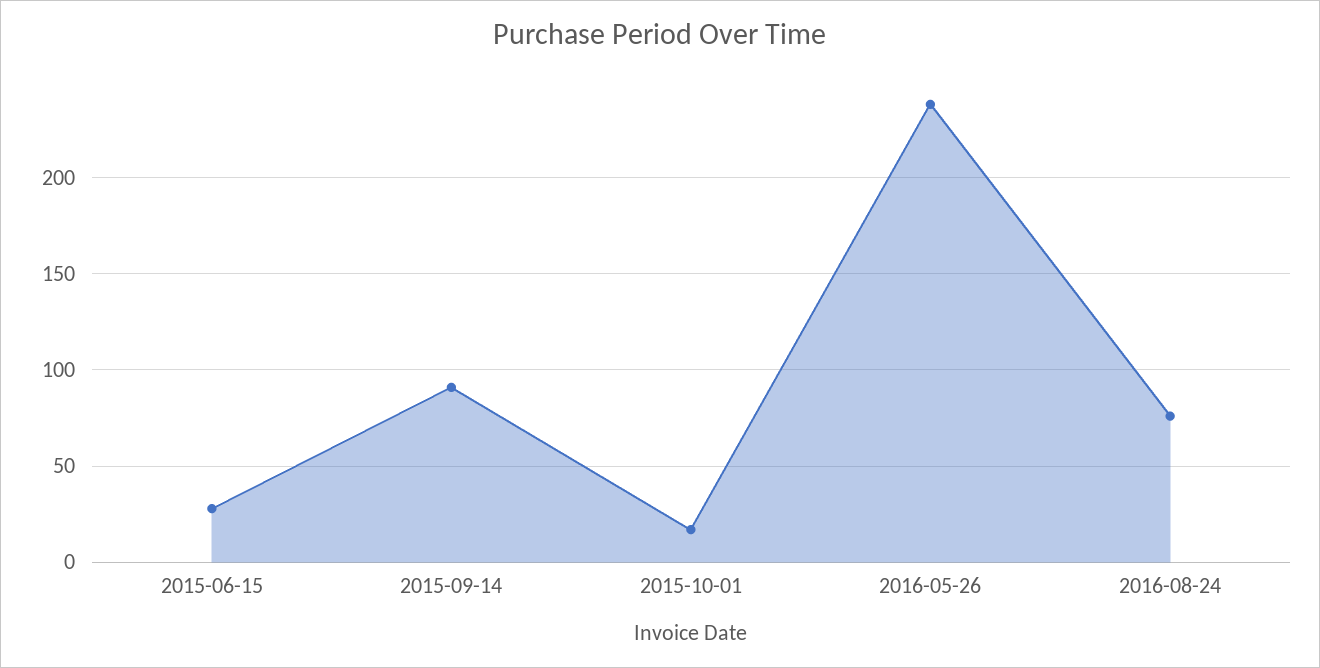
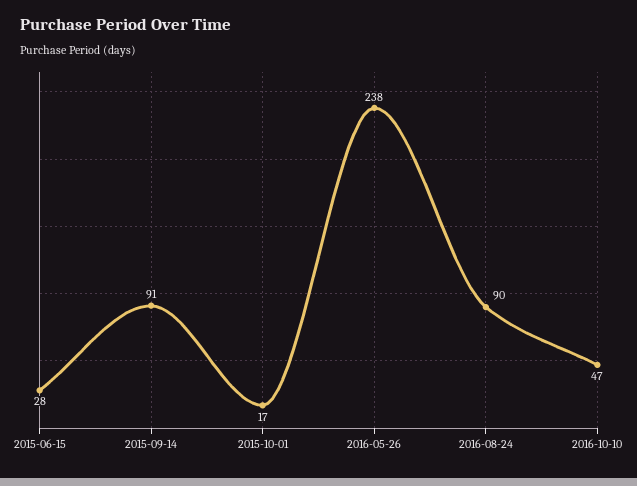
2016-08-24: 75 -> 90
2016-10-10: none -> 47

